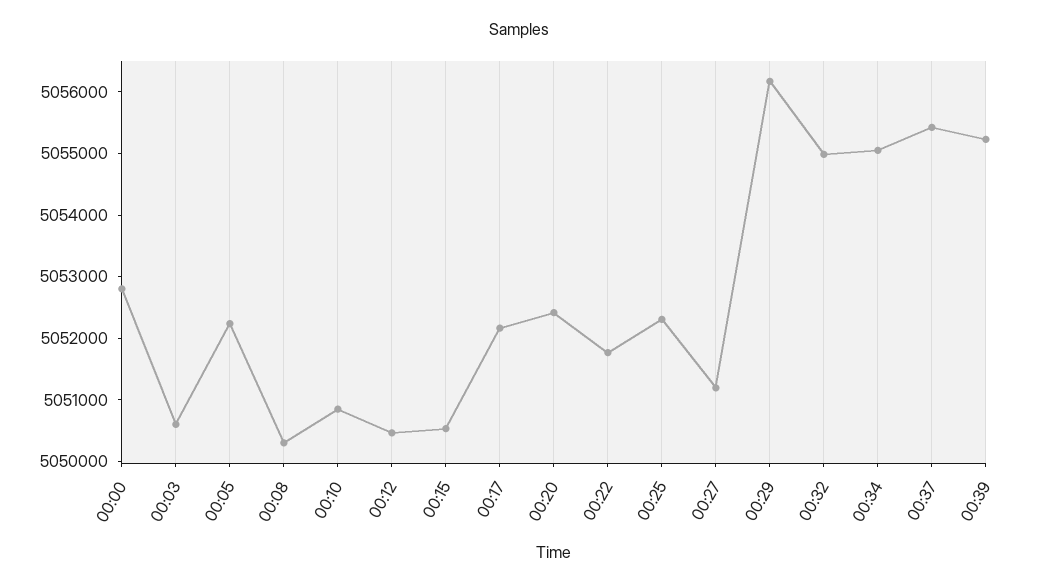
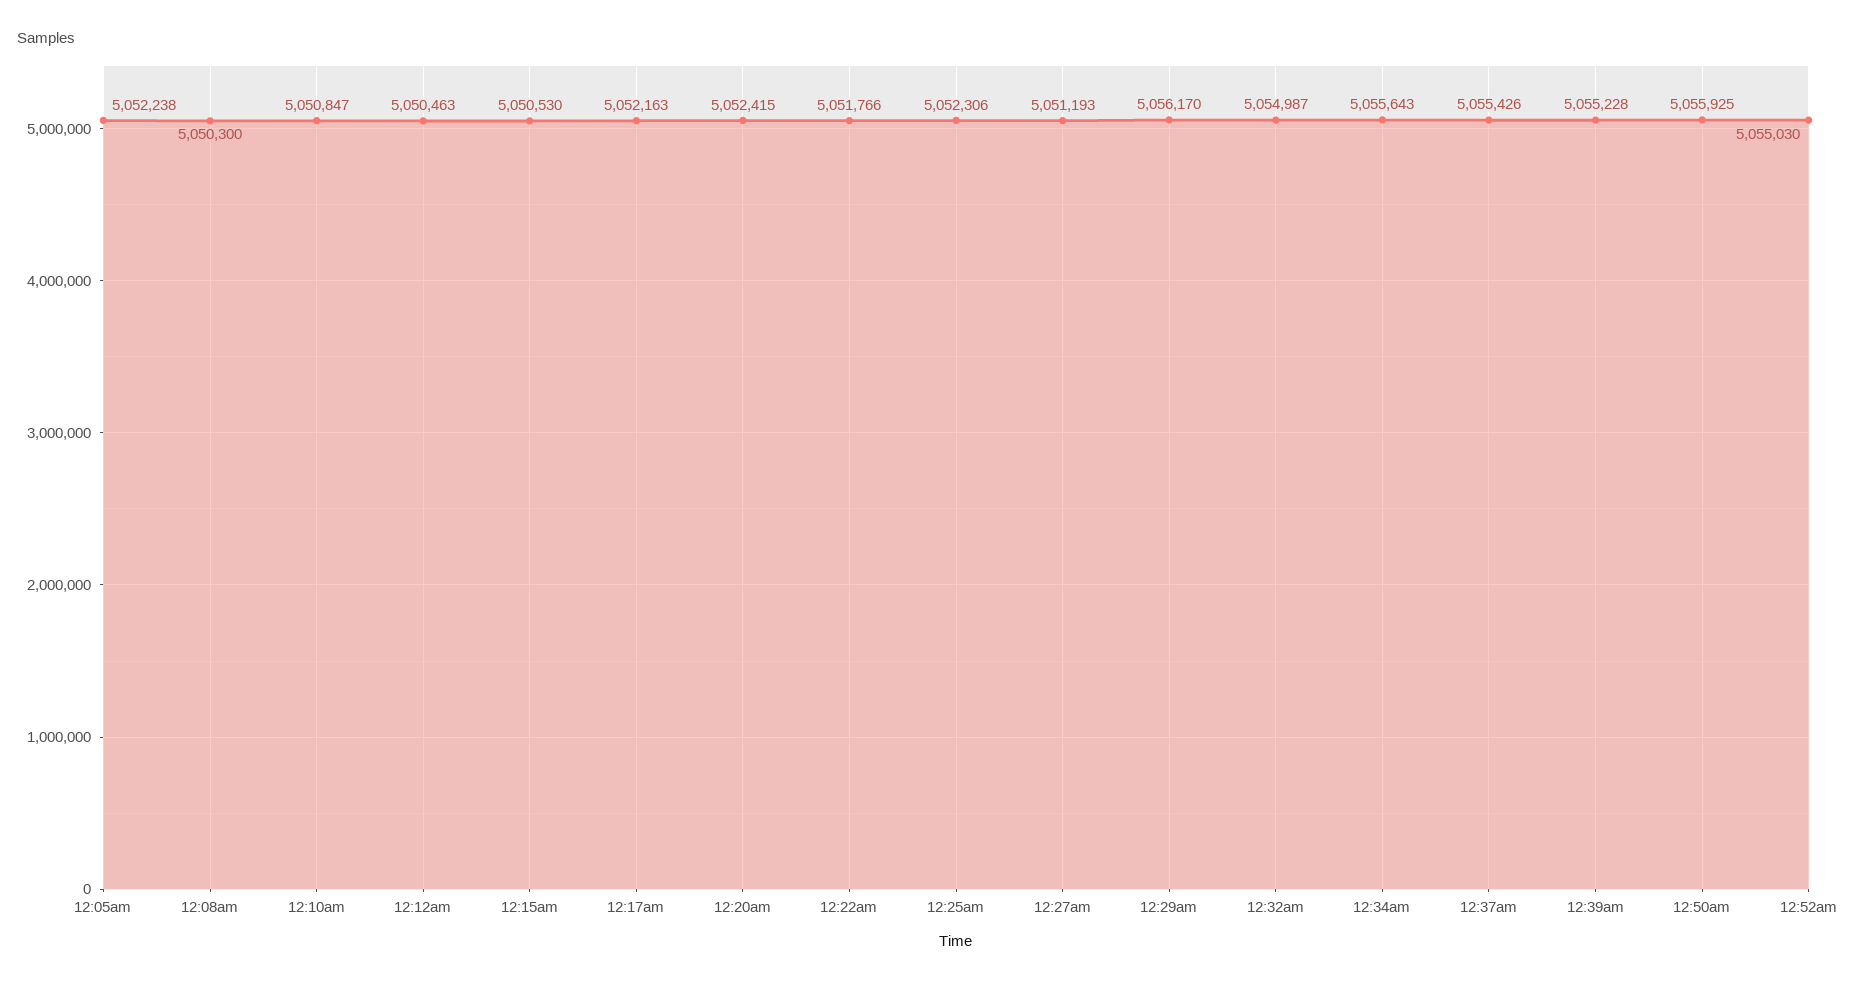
00:00: 5052800 -> none
00:03: 5050600 -> none
00:34: 5055000 -> 5055643
12:50am: none -> 5055925
12:52am: none -> 5055030

